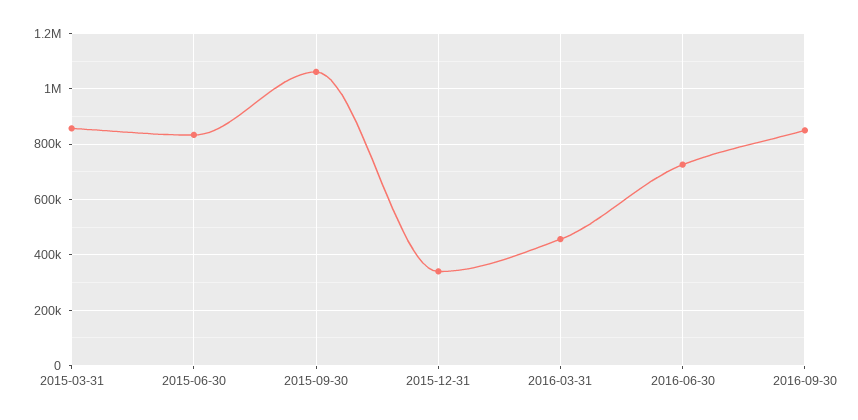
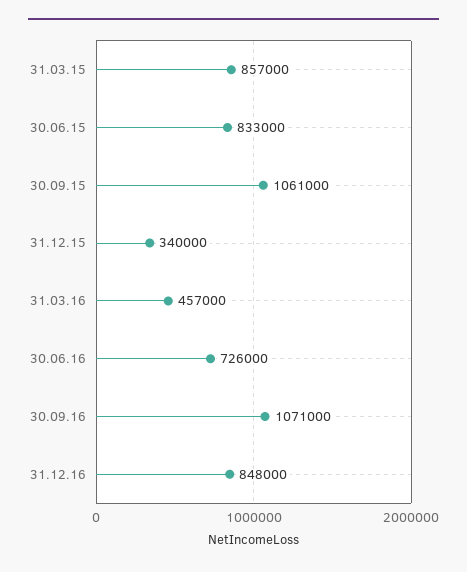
2016-09-30: 850000 -> 1071000
31.12.16: none -> 848000

